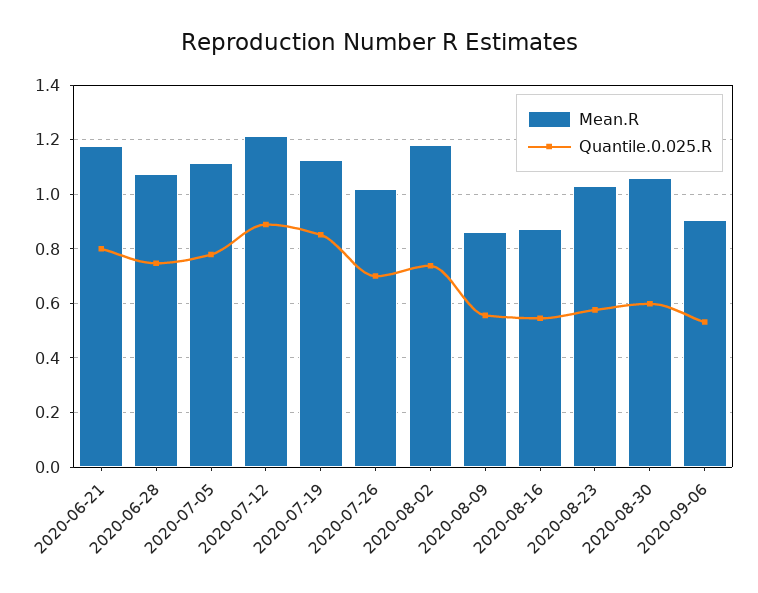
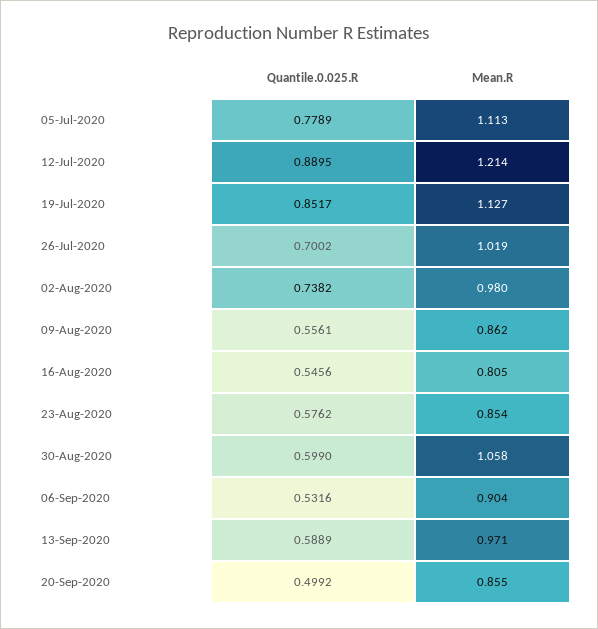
Mean.R, 2020-06-21: 1.175 -> none
Quantile.0.025.R, 2020-06-21: 0.8 -> none
Mean.R, 2020-06-28: 1.075 -> none
Quantile.0.025.R, 2020-06-28: 0.75 -> none
Mean.R, 2020-08-02: 1.175 -> 0.98
Mean.R, 2020-08-16: 0.875 -> 0.805
Mean.R, 2020-08-23: 1.025 -> 0.854
Quantile.0.025.R, 13-Sep-2020: none -> 0.5889
Mean.R, 13-Sep-2020: none -> 0.971
Quantile.0.025.R, 20-Sep-2020: none -> 0.4992
Mean.R, 20-Sep-2020: none -> 0.855

